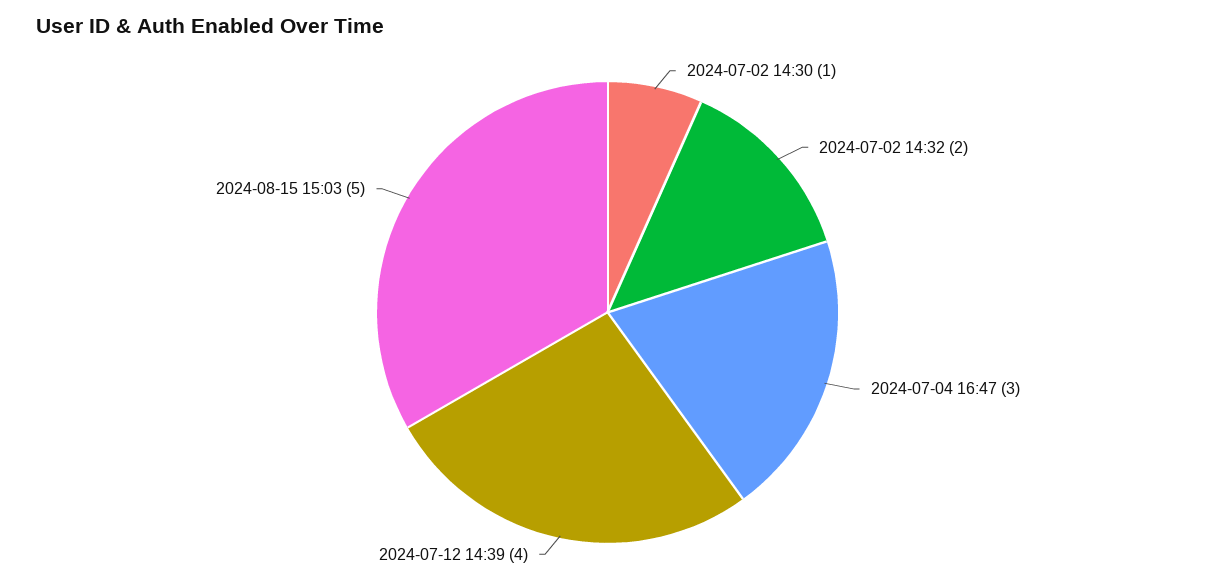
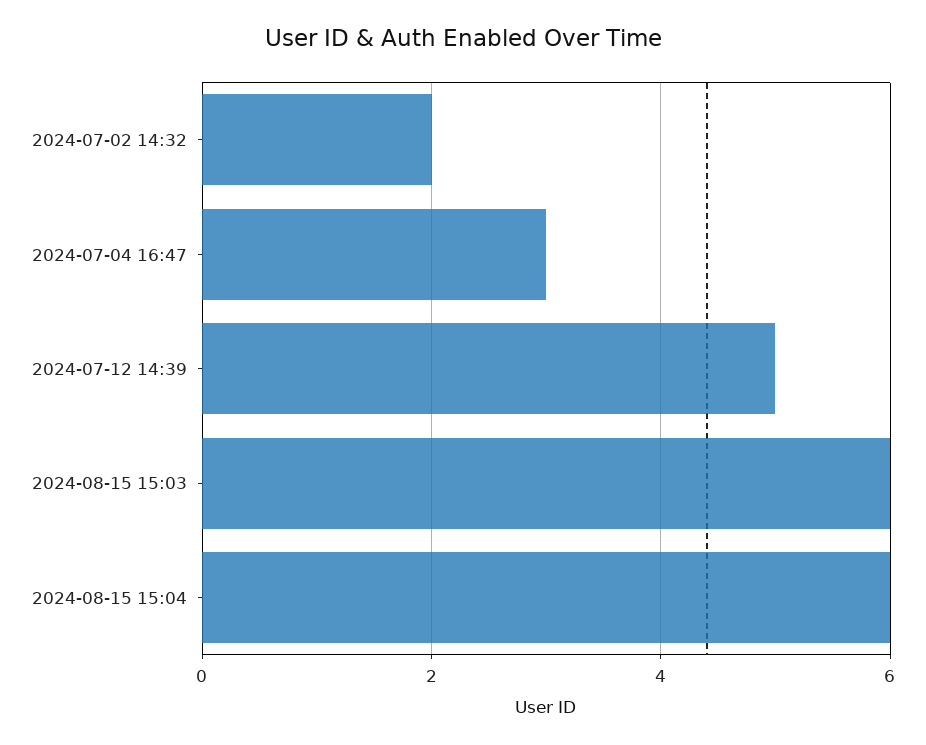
2024-07-02 14:30: 1 -> none
2024-07-12 14:39: 4 -> 5
2024-08-15 15:03: 5 -> 6
2024-08-15 15:04: none -> 6

